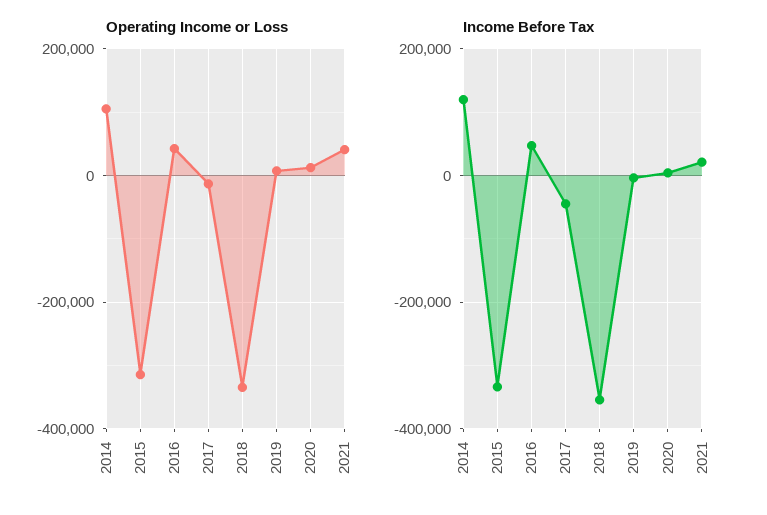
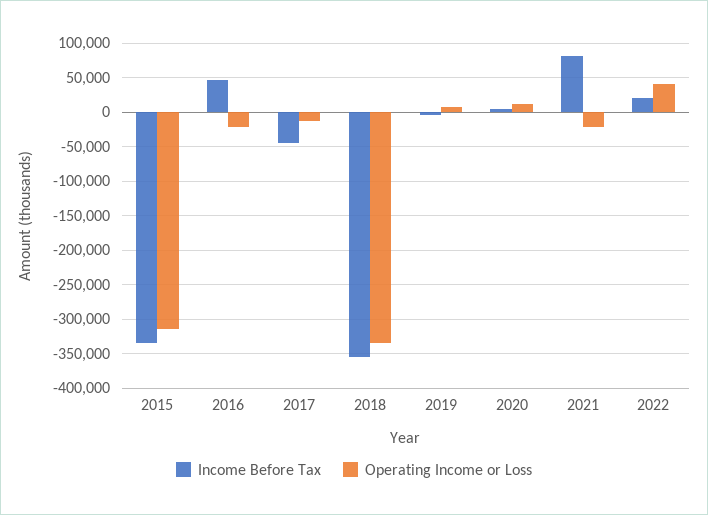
Operating Income or Loss, 2014: 100000 -> none
Operating Income or Loss, 2016: 40000 -> -20000
Operating Income or Loss, 2021: 40000 -> -20000
Income Before Tax, 2014: 120000 -> none
Income Before Tax, 2021: 20000 -> 80000
Income Before Tax, 2022: none -> 20000
Operating Income or Loss, 2022: none -> 40000

